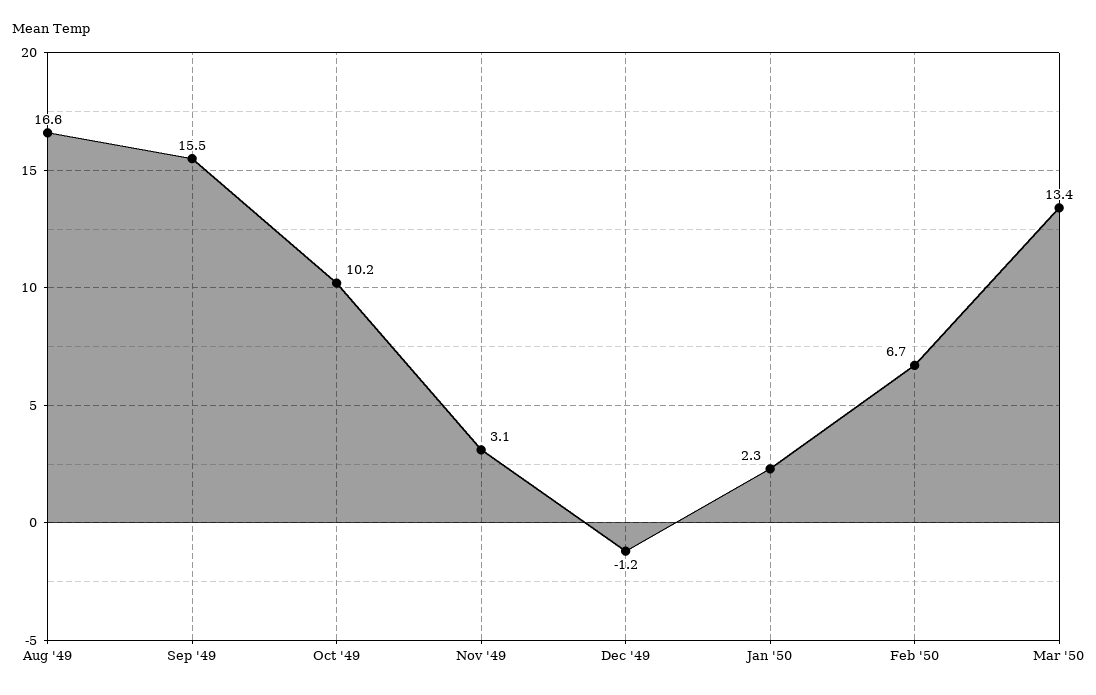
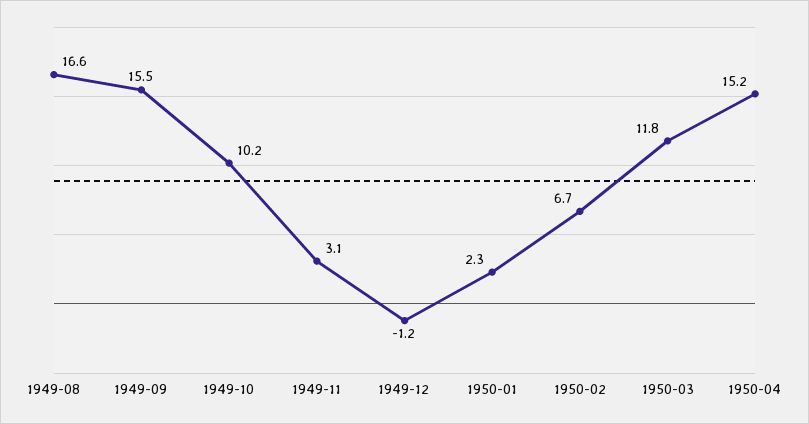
Mar '50: 13.4 -> 11.8
1950-04: none -> 15.2

